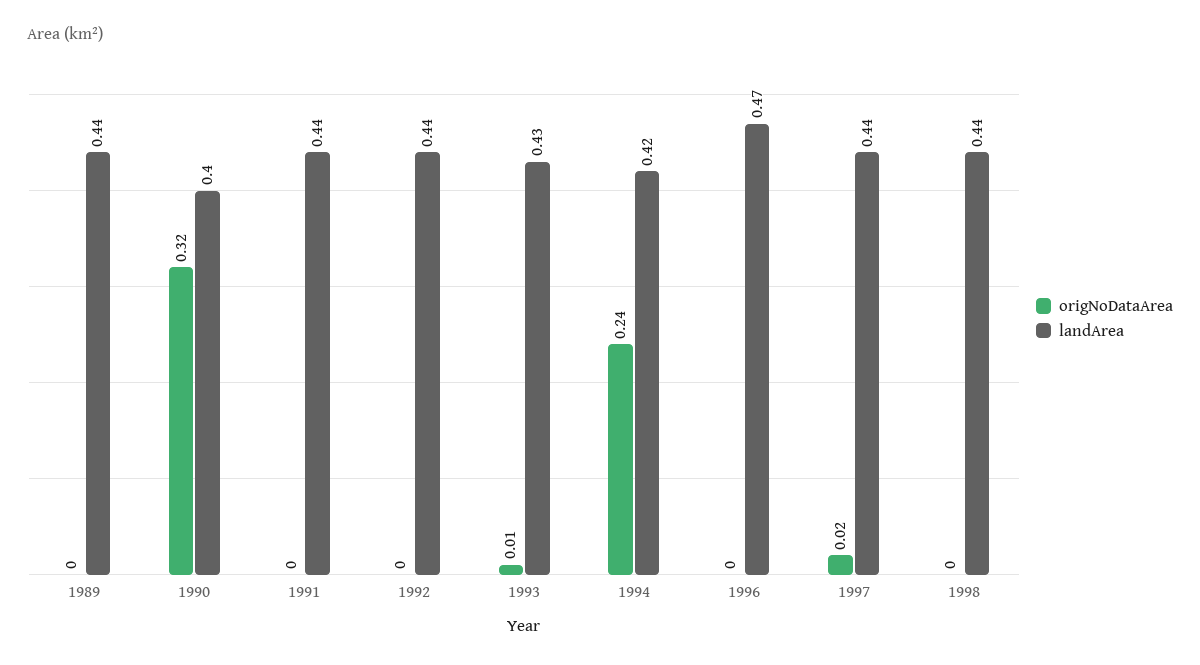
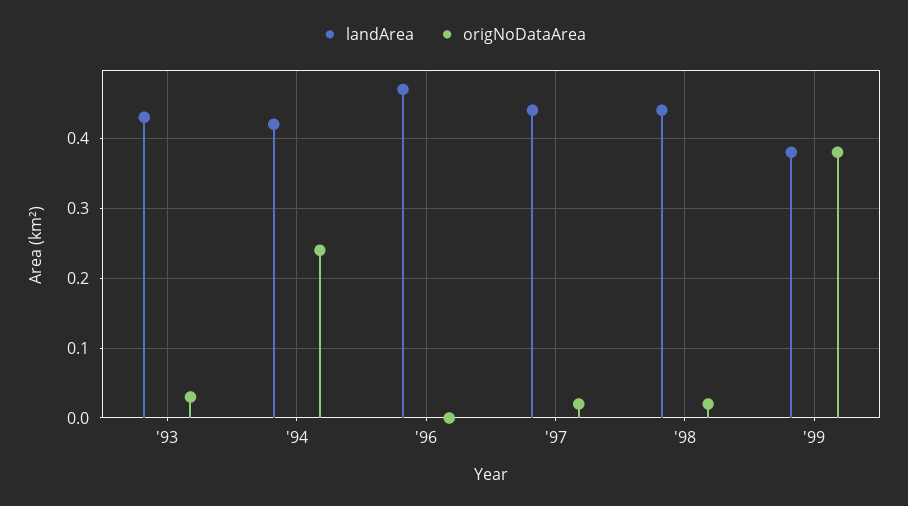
origNoDataArea, 1989: 0 -> none
landArea, 1989: 0.44 -> none
origNoDataArea, 1990: 0.32 -> none
landArea, 1990: 0.4 -> none
origNoDataArea, 1991: 0 -> none
landArea, 1991: 0.44 -> none
origNoDataArea, 1992: 0 -> none
landArea, 1992: 0.44 -> none
origNoDataArea, 1993: 0.01 -> 0.03
origNoDataArea, 1998: 0 -> 0.02
landArea, '99: none -> 0.38
origNoDataArea, '99: none -> 0.38

